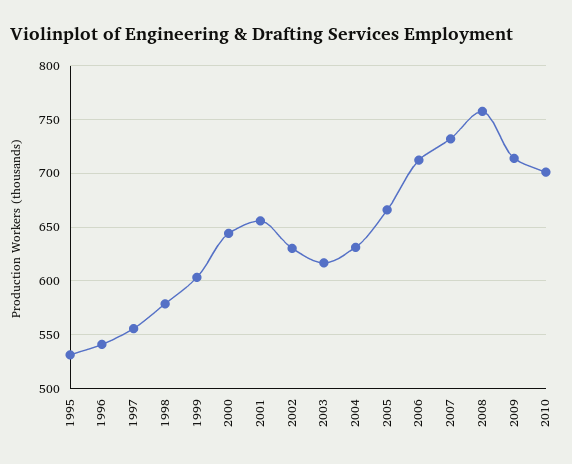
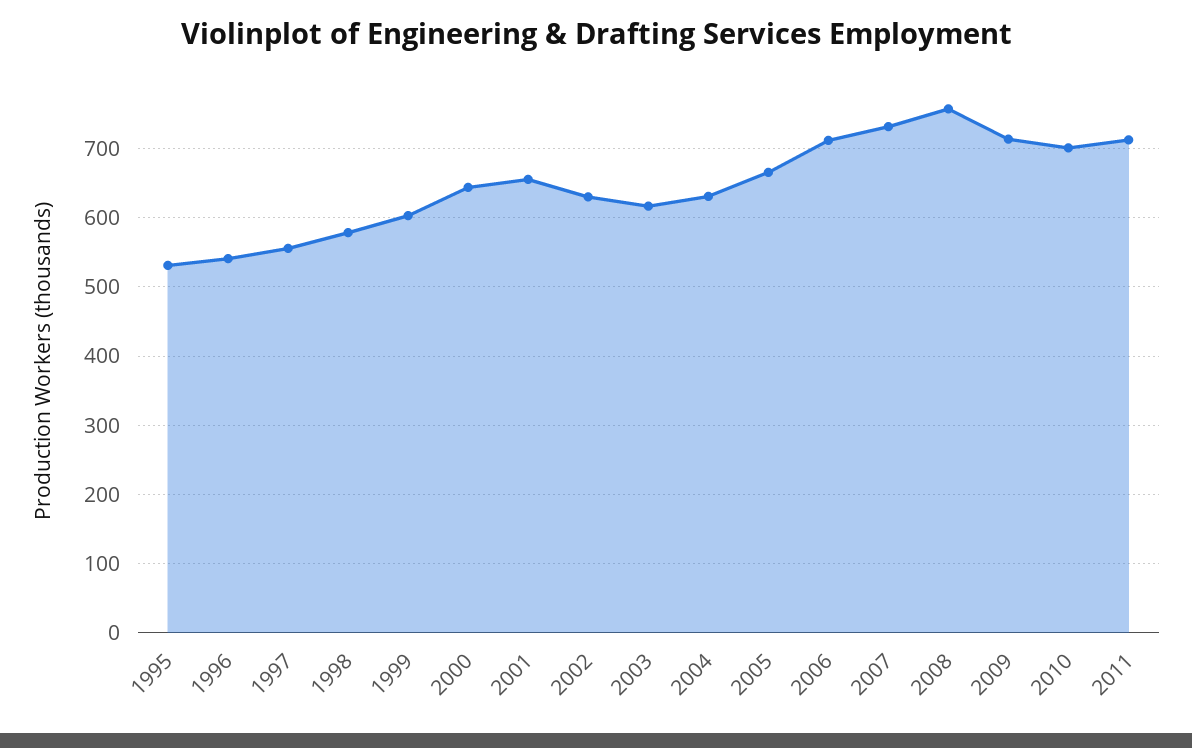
2011: none -> 710

